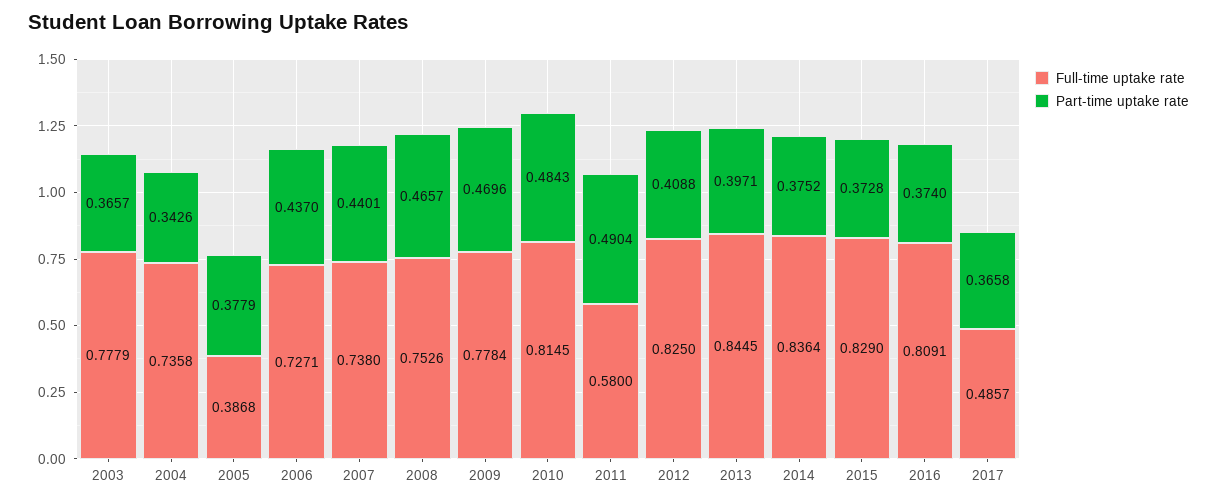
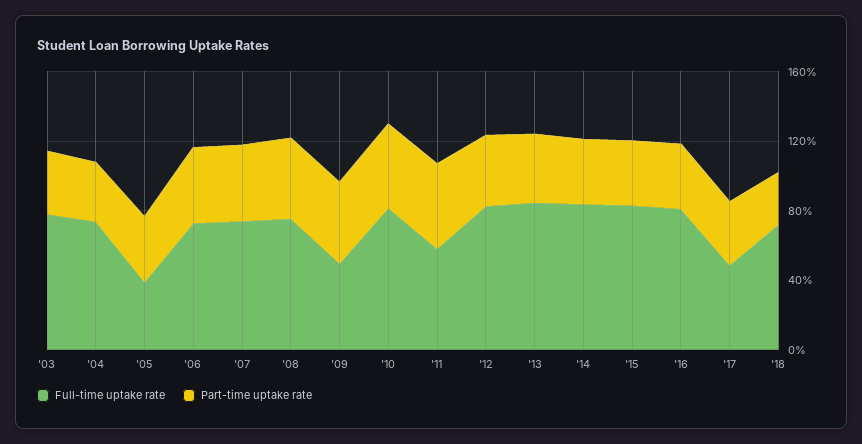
Full-time uptake rate, 2009: 0.7784 -> 0.5
Full-time uptake rate, '18: none -> 0.7
Part-time uptake rate, '18: none -> 0.3

